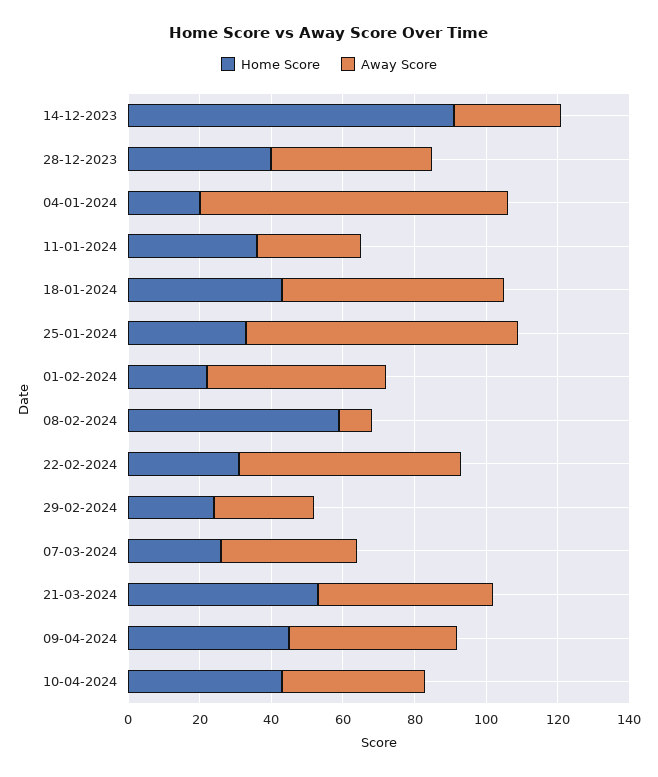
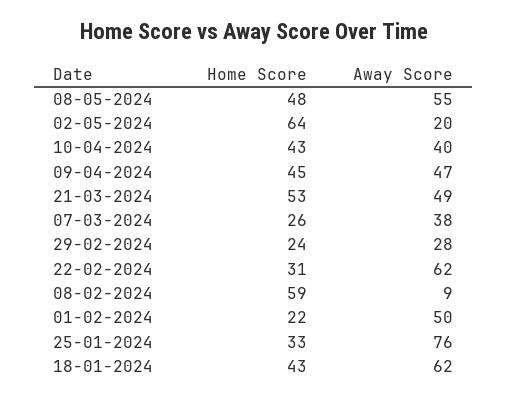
Home Score, 14-12-2023: 90 -> none
Away Score, 14-12-2023: 30 -> none
Home Score, 28-12-2023: 40 -> none
Away Score, 28-12-2023: 45 -> none
Home Score, 04-01-2024: 20 -> none
Away Score, 04-01-2024: 85 -> none
Home Score, 11-01-2024: 35 -> none
Away Score, 11-01-2024: 30 -> none
Home Score, 08-05-2024: none -> 48
Away Score, 08-05-2024: none -> 55
Home Score, 02-05-2024: none -> 64
Away Score, 02-05-2024: none -> 20

